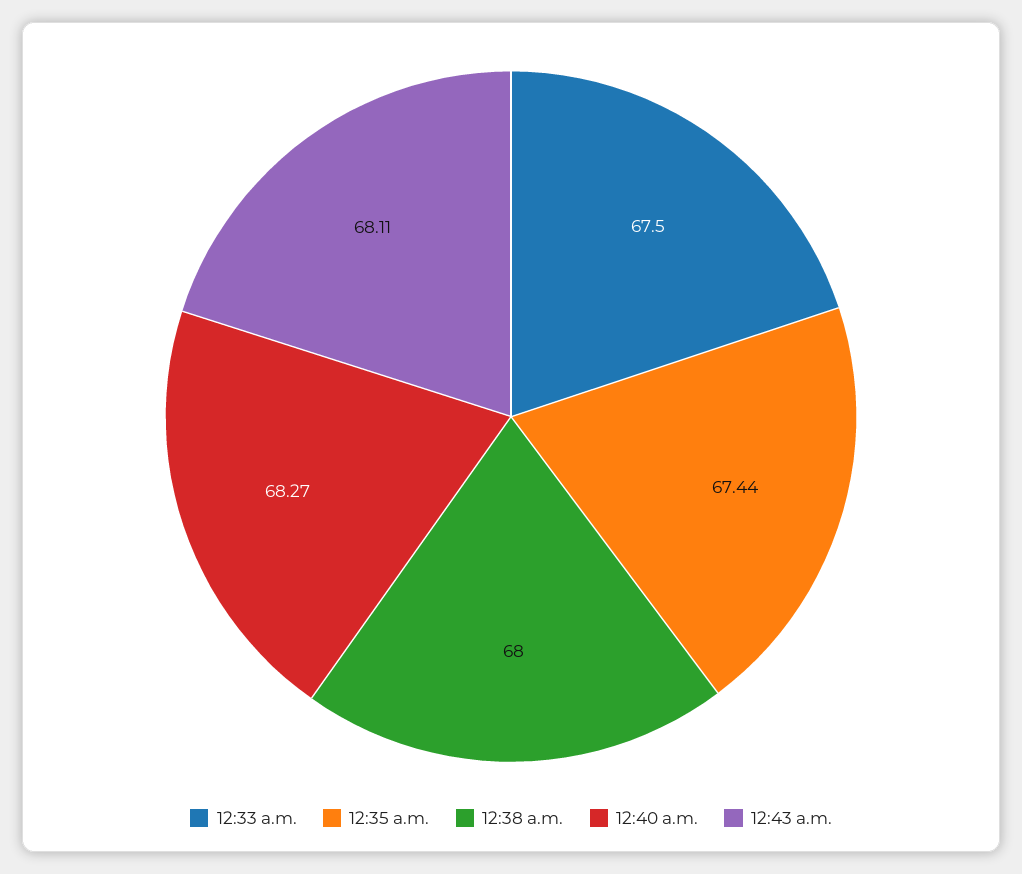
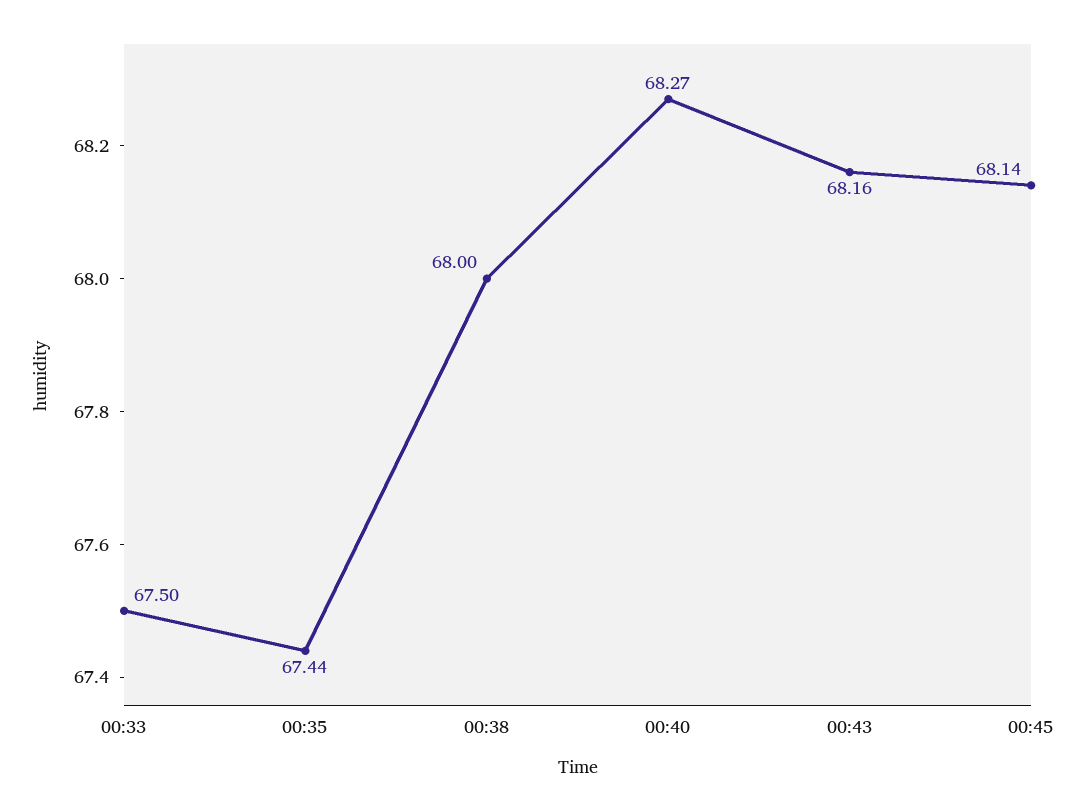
12:43 a.m.: 68.11 -> 68.16
00:45: none -> 68.14

